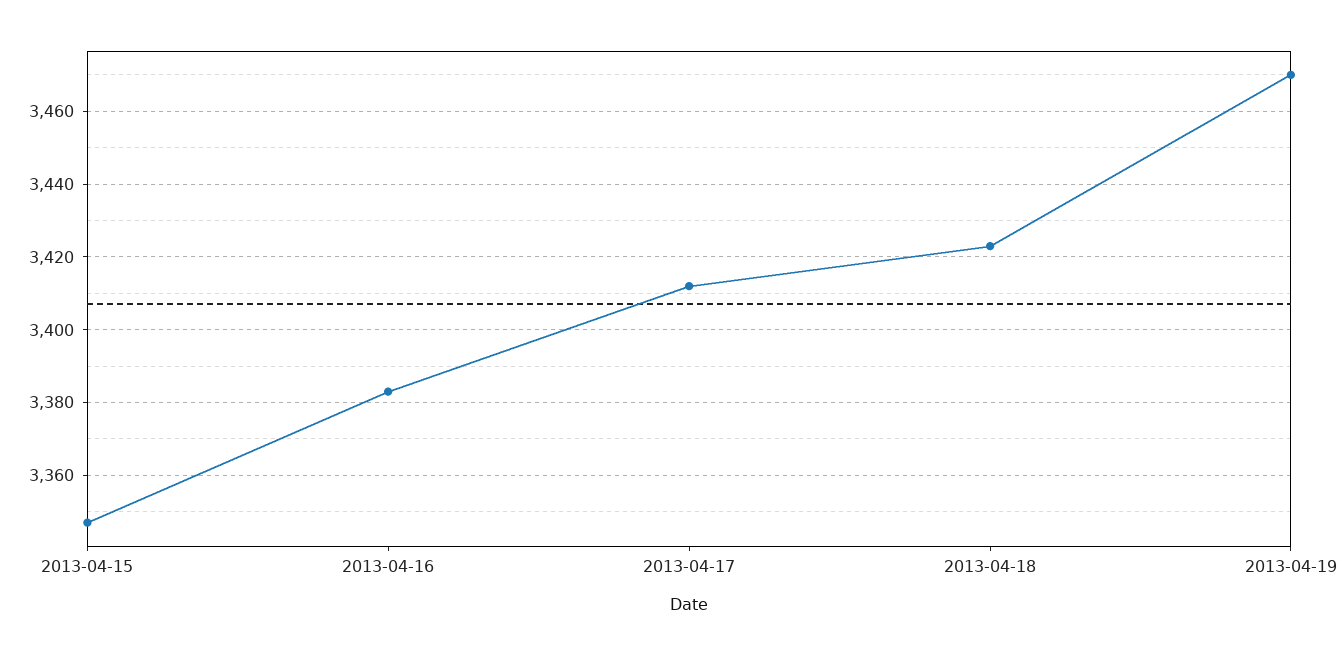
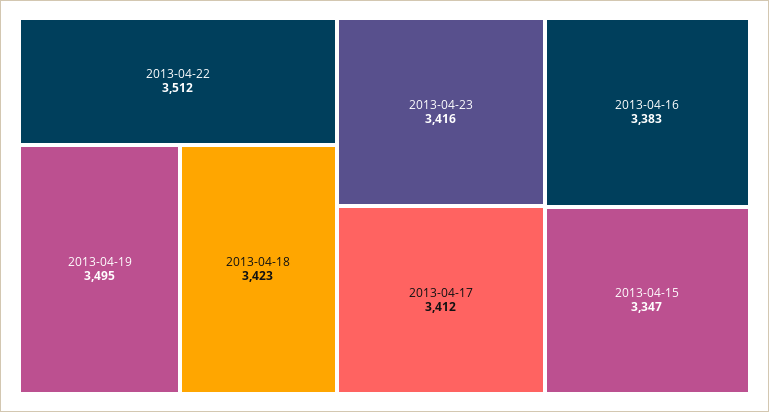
2013-04-19: 3470 -> 3495
2013-04-22: none -> 3512
2013-04-23: none -> 3416

